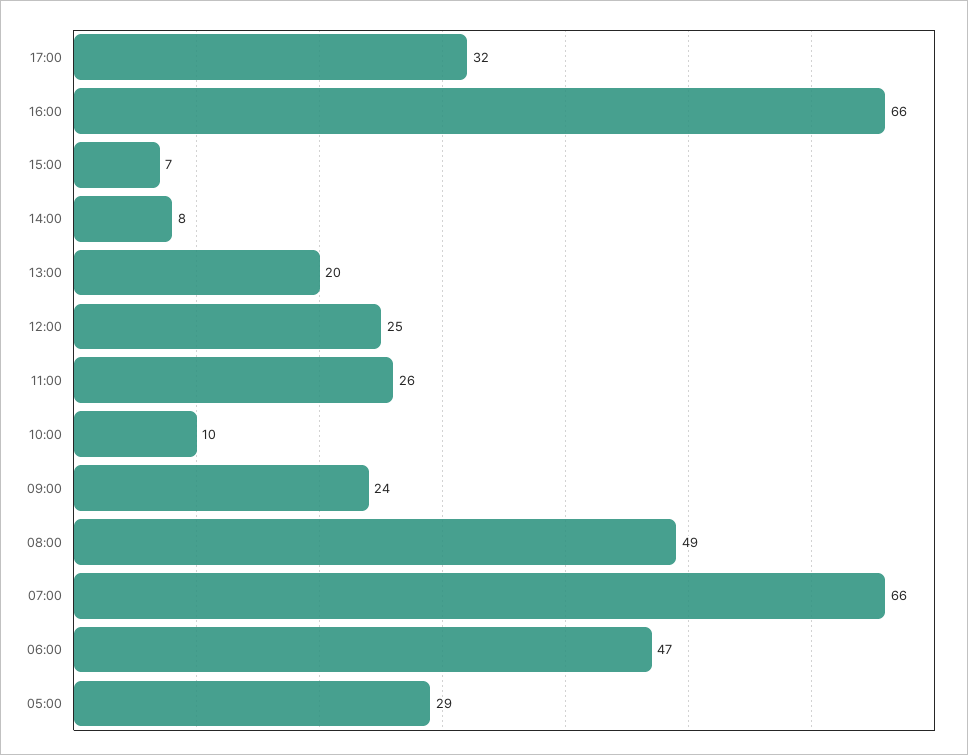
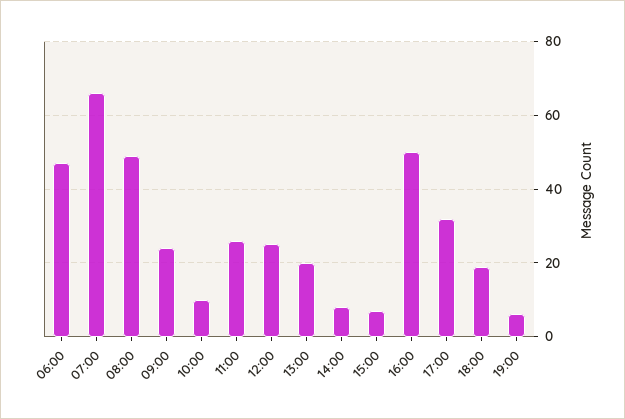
16:00: 66 -> 50
05:00: 29 -> none
18:00: none -> 20
19:00: none -> 5

